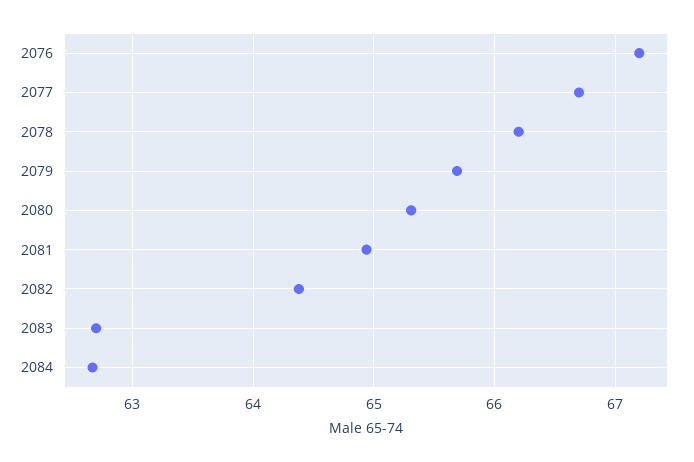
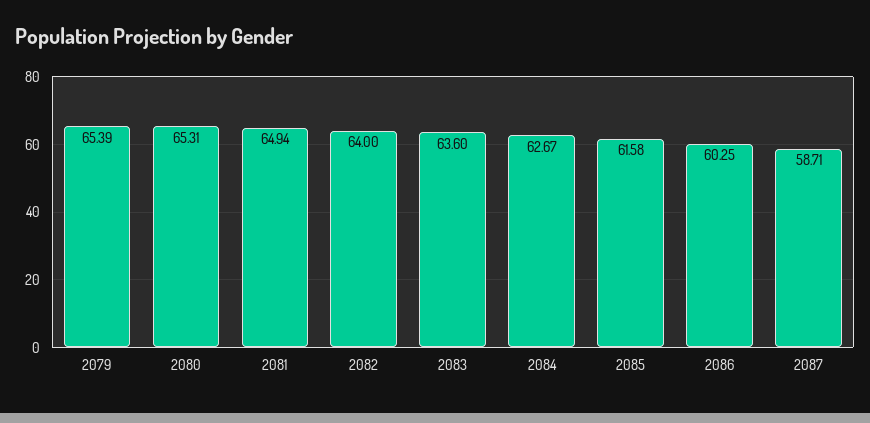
2076: 67.2 -> none
2077: 66.7 -> none
2078: 66.2 -> none
2079: 65.7 -> 65.39
2082: 64.4 -> 64
2083: 62.7 -> 63.6
2085: none -> 61.58
2086: none -> 60.25
2087: none -> 58.71

